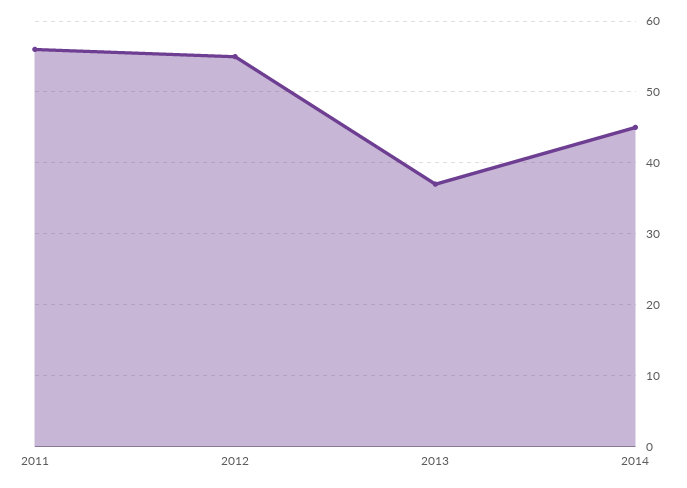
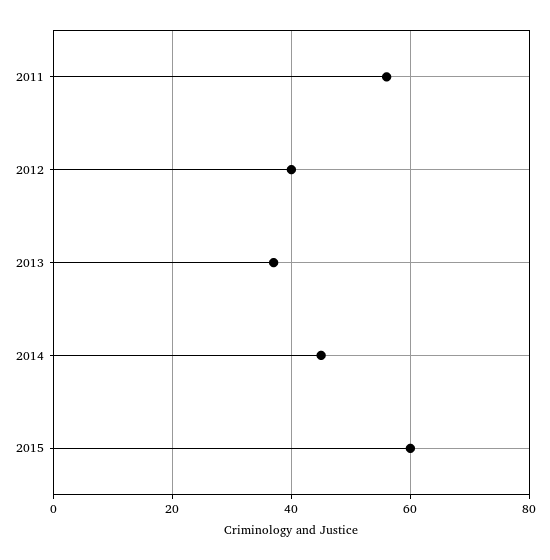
2012: 55 -> 40
2015: none -> 60

